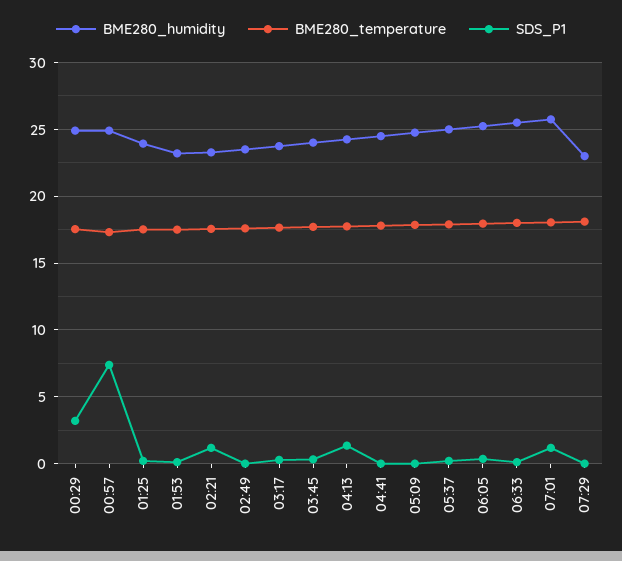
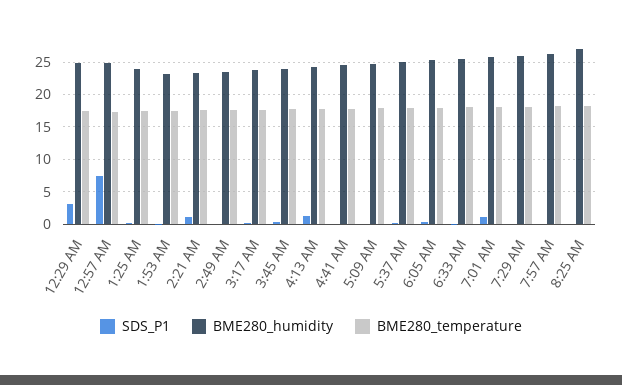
BME280_humidity, 07:29: 23 -> 26
SDS_P1, 7:57 AM: none -> 0
BME280_humidity, 7:57 AM: none -> 26
BME280_temperature, 7:57 AM: none -> 18
SDS_P1, 8:25 AM: none -> 0
BME280_humidity, 8:25 AM: none -> 27
BME280_temperature, 8:25 AM: none -> 18

